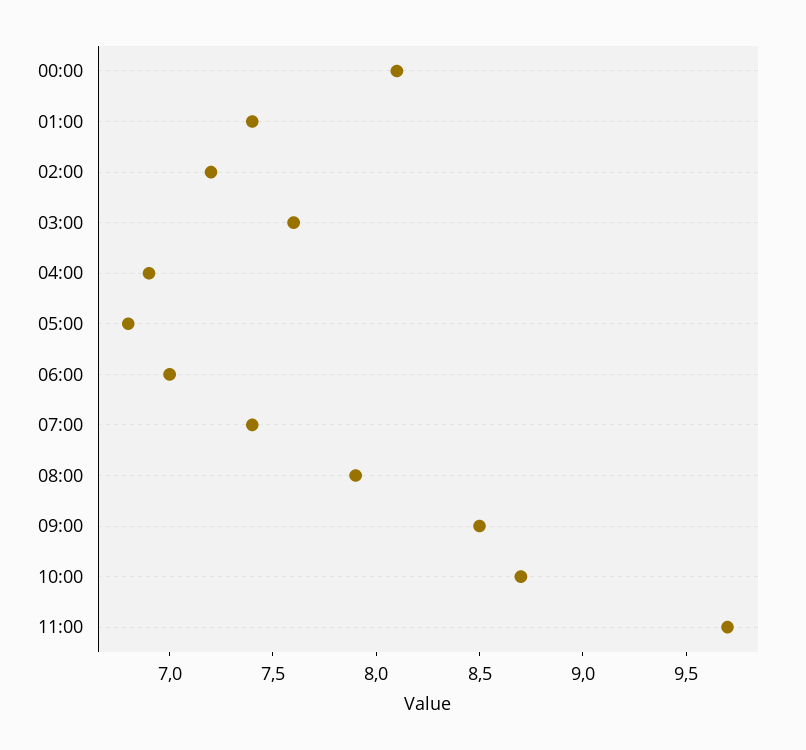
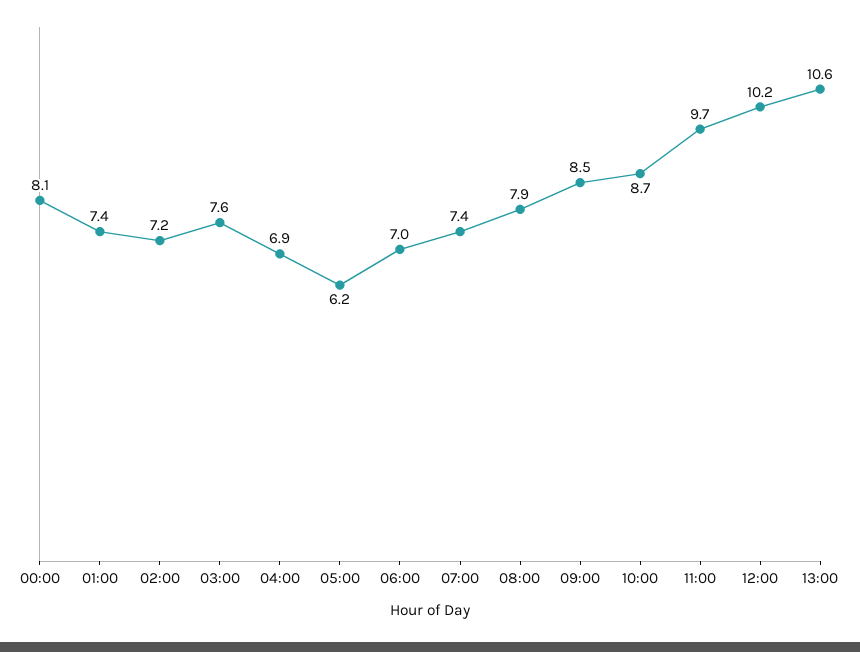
05:00: 6.8 -> 6.2
12:00: none -> 10.2
13:00: none -> 10.6

